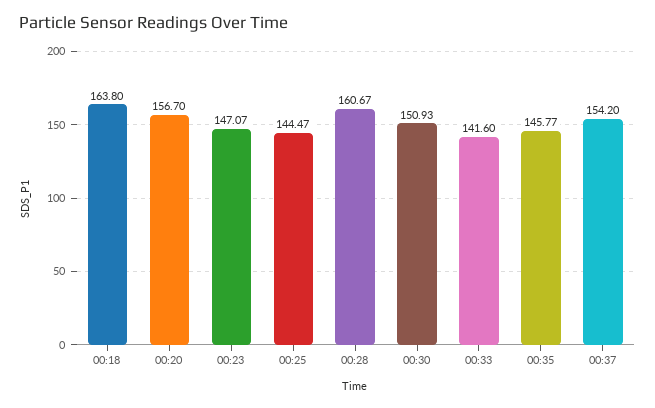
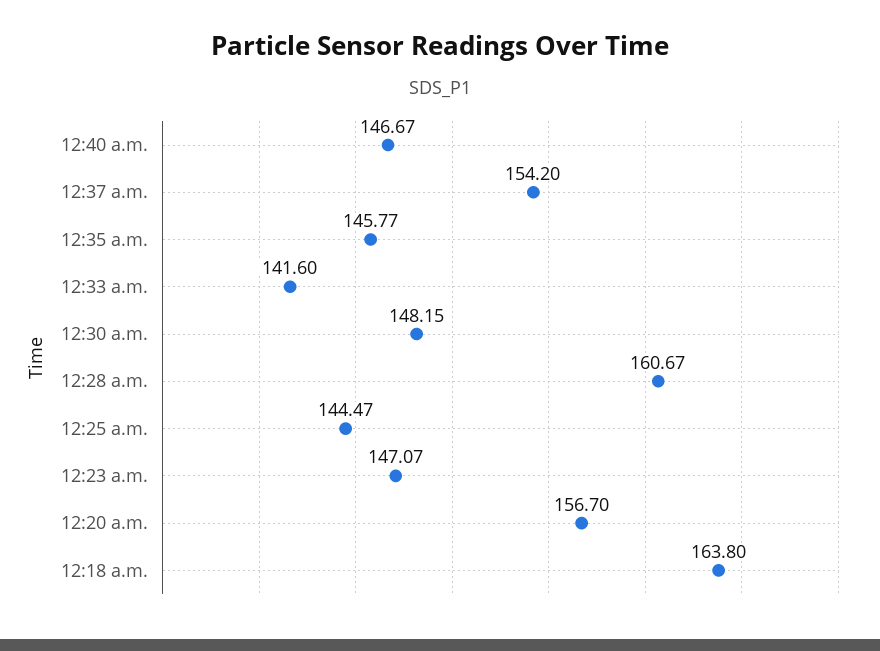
00:30: 150.93 -> 148.15
12:40 a.m.: none -> 146.67

